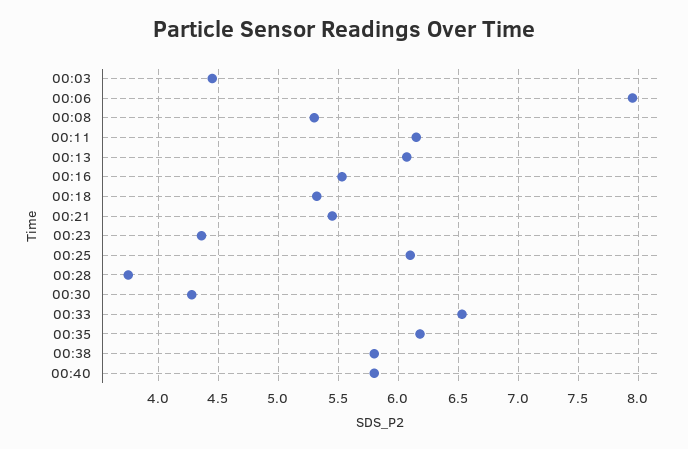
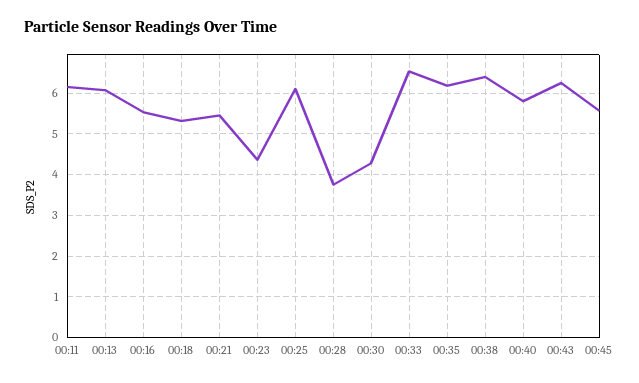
00:03: 4.45 -> none
00:06: 7.95 -> none
00:08: 5.3 -> none
00:38: 5.8 -> 6.4
00:43: none -> 6.2
00:45: none -> 5.6

